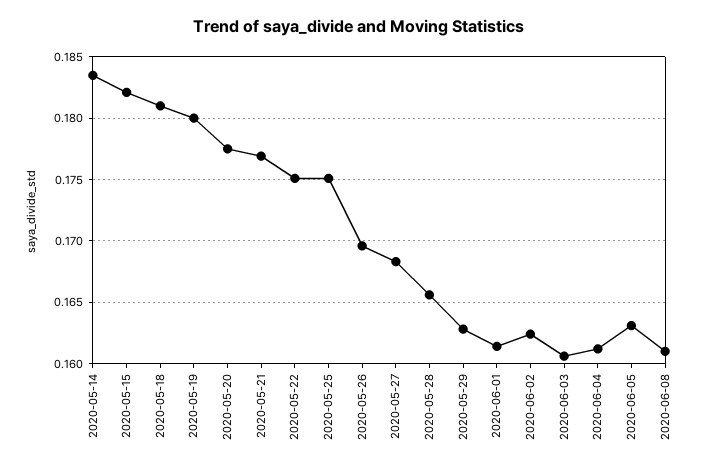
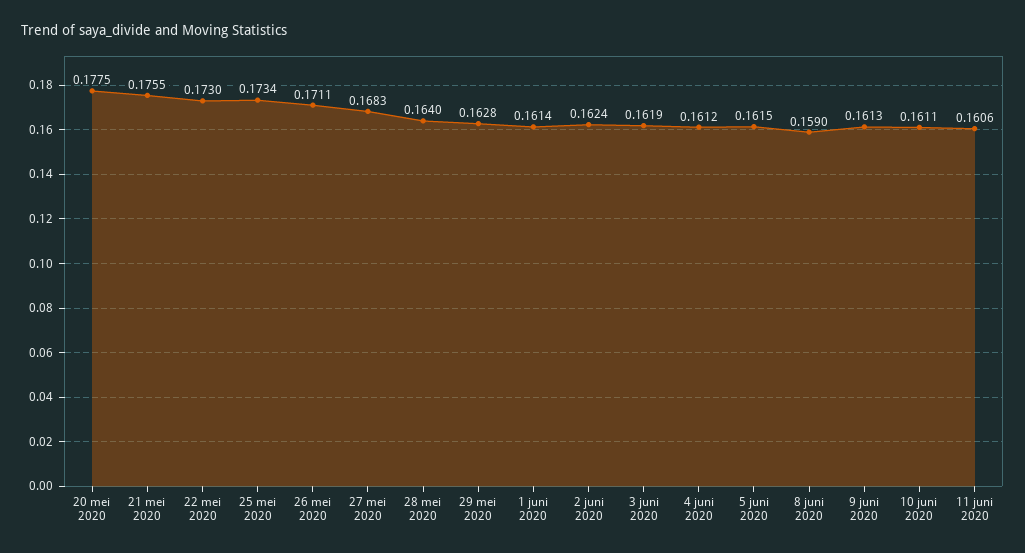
2020-05-14: 0.1835 -> none
2020-05-15: 0.182 -> none
2020-05-18: 0.181 -> none
2020-05-19: 0.18 -> none
2020-05-21: 0.177 -> 0.1755
2020-05-22: 0.175 -> 0.173
2020-05-25: 0.175 -> 0.1734
2020-05-26: 0.1695 -> 0.1711
2020-05-28: 0.1655 -> 0.164
2020-06-03: 0.1605 -> 0.1619
2020-06-05: 0.163 -> 0.1615
2020-06-08: 0.161 -> 0.159
9 juni 2020: none -> 0.1613
10 juni 2020: none -> 0.1611
11 juni 2020: none -> 0.1606

